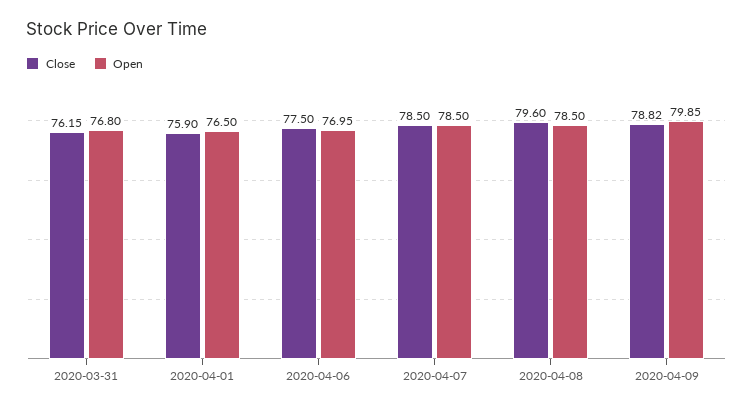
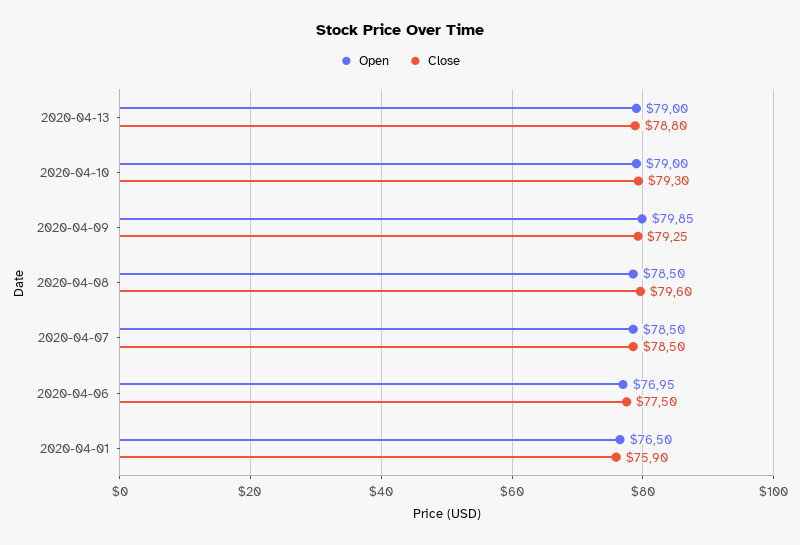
Close, 2020-03-31: 76.15 -> none
Open, 2020-03-31: 76.8 -> none
Close, 2020-04-09: 78.82 -> 79.25
Open, 2020-04-13: none -> 79
Close, 2020-04-13: none -> 78.8
Open, 2020-04-10: none -> 79
Close, 2020-04-10: none -> 79.3

